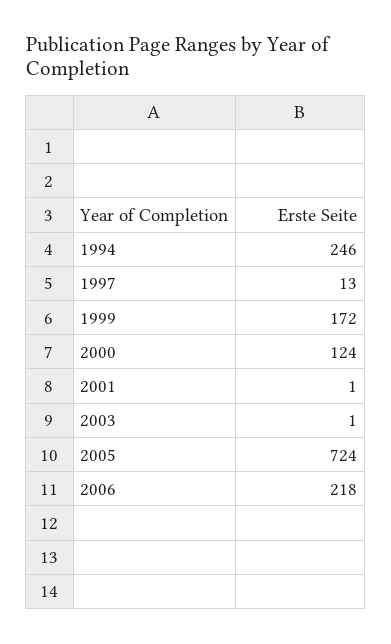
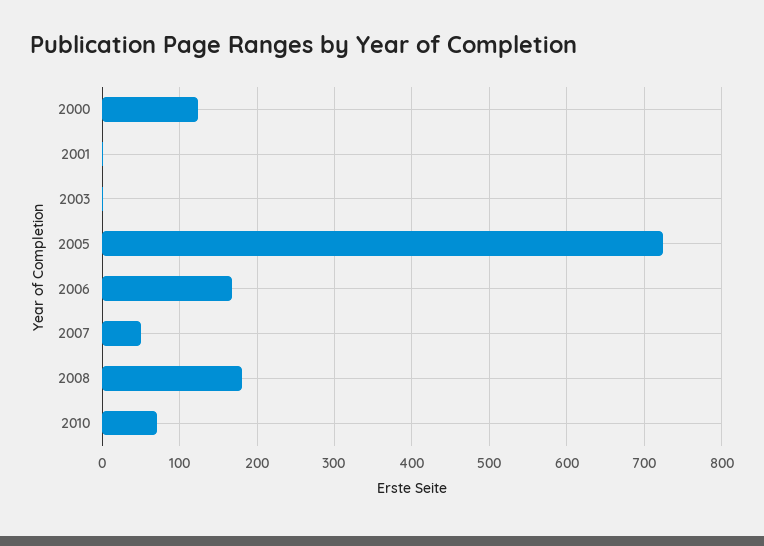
1994: 246 -> none
1997: 13 -> none
1999: 172 -> none
2006: 218 -> 170
2007: none -> 50
2008: none -> 180
2010: none -> 70

